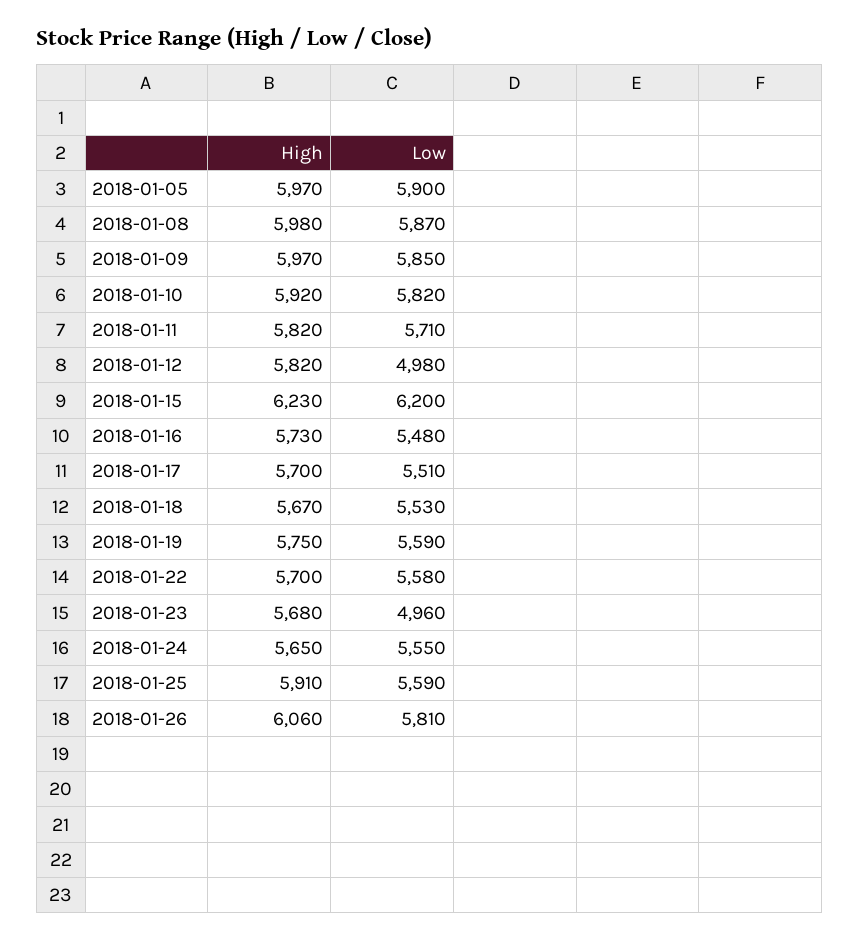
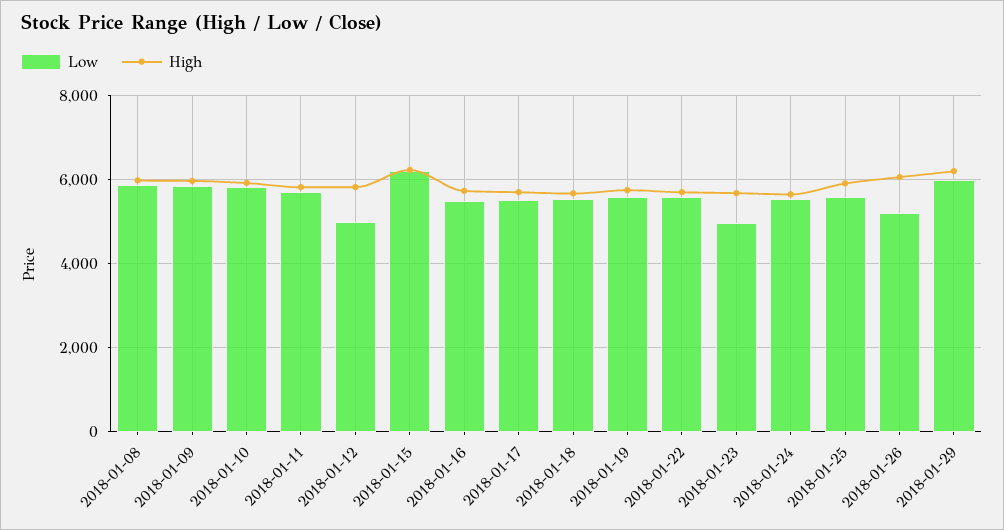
High, 2018-01-05: 5970 -> none
Low, 2018-01-05: 5900 -> none
Low, 2018-01-26: 5810 -> 5200
Low, 2018-01-29: none -> 6000
High, 2018-01-29: none -> 6200

